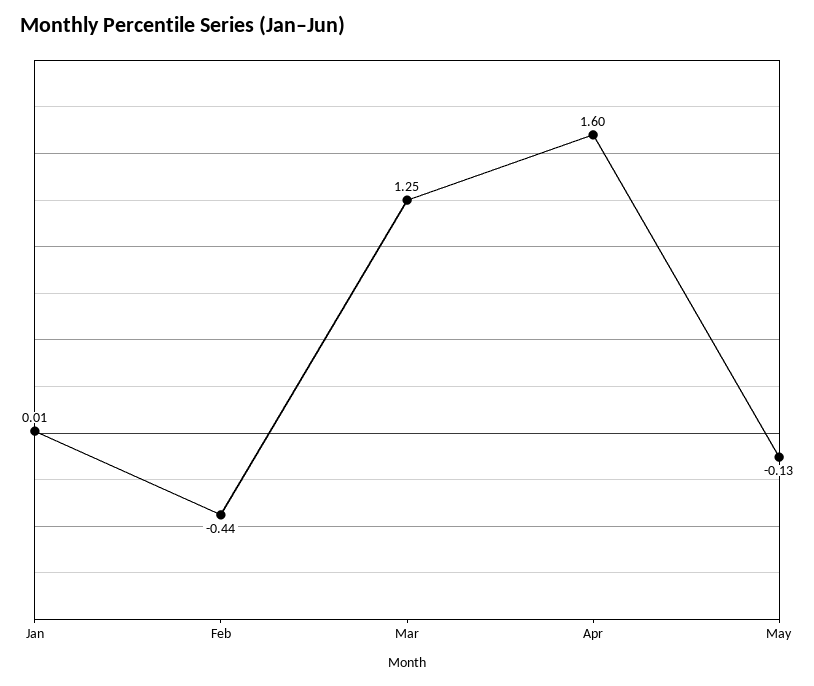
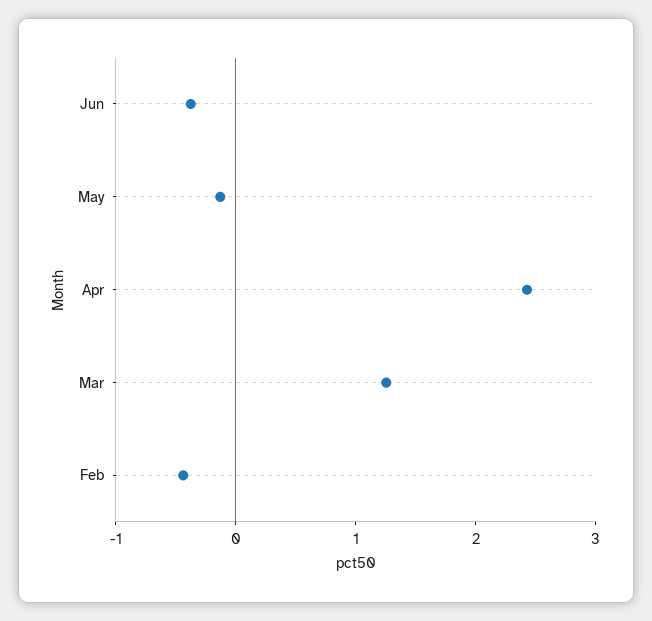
Jan: 0.01 -> none
Apr: 1.6 -> 2.4
Jun: none -> -0.4

